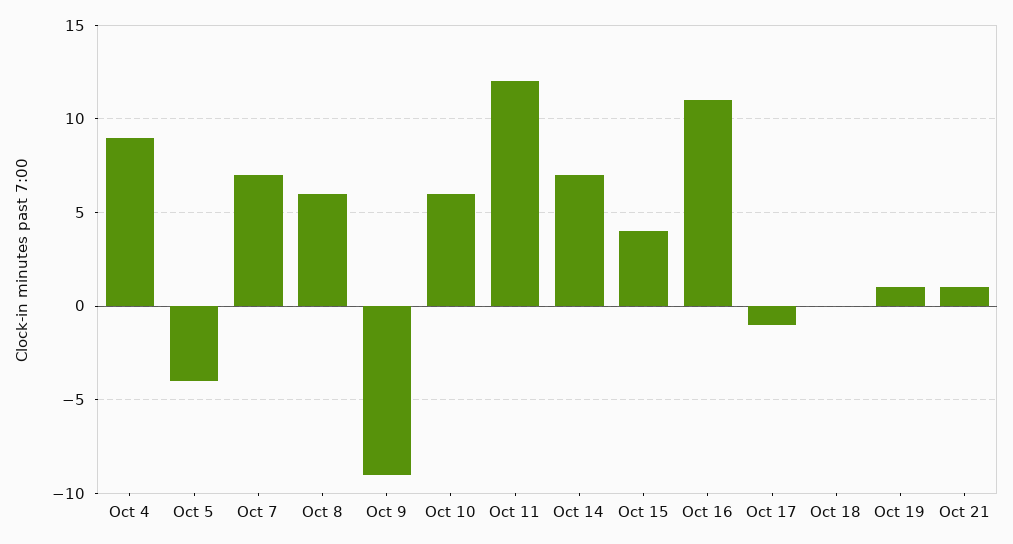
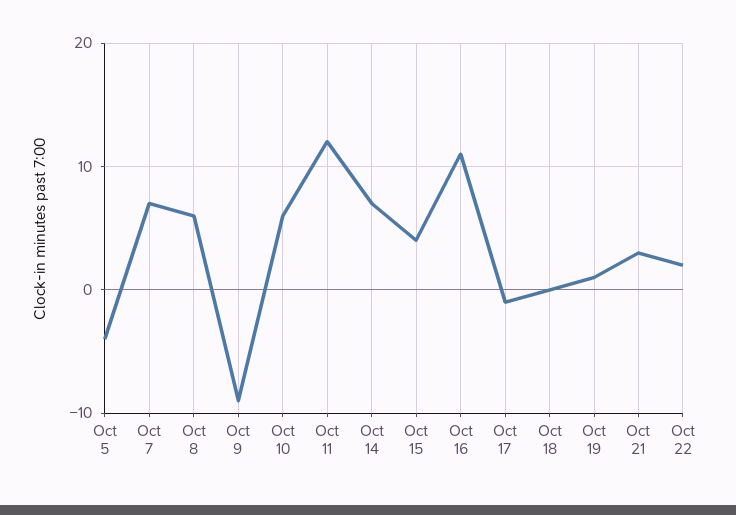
Oct 4: 9 -> none
Oct 21: 1 -> 3
Oct 22: none -> 2

